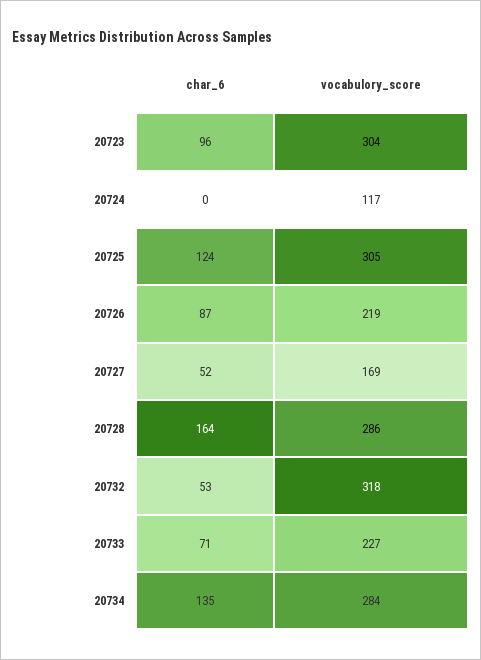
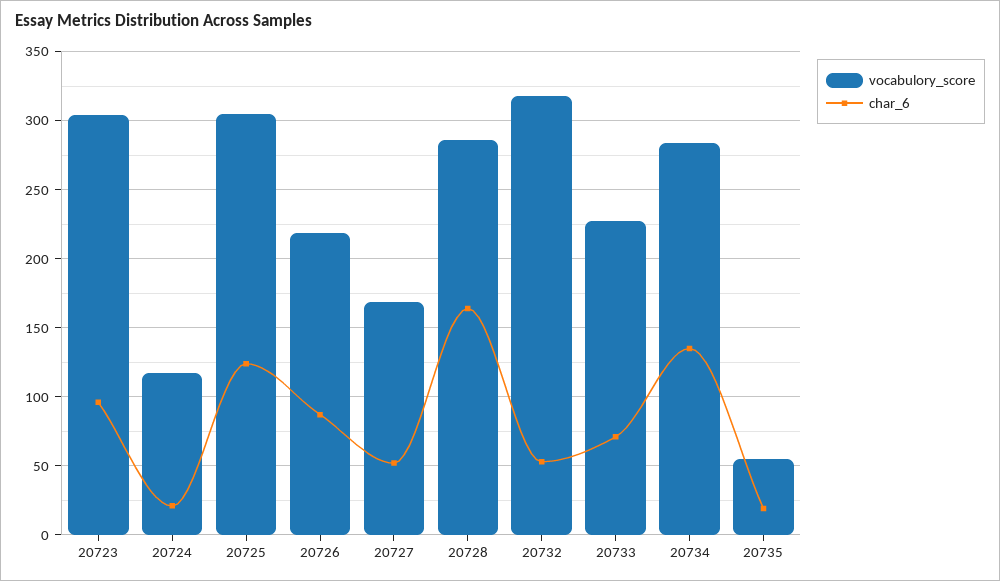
char_6, 20724: 0 -> 20
vocabulory_score, 20735: none -> 55
char_6, 20735: none -> 20

